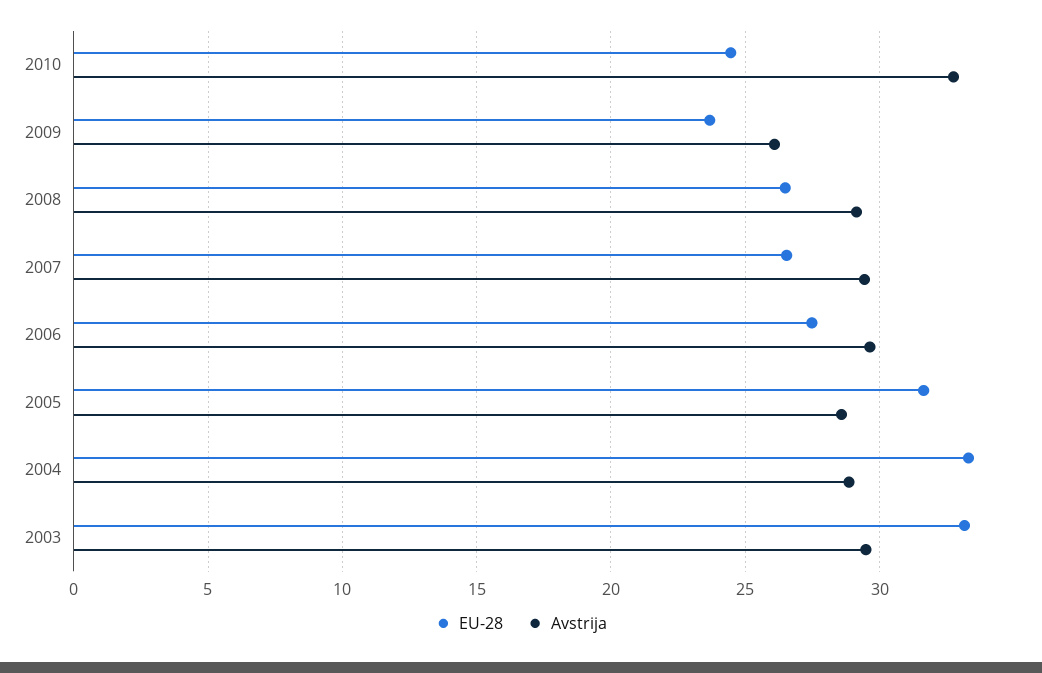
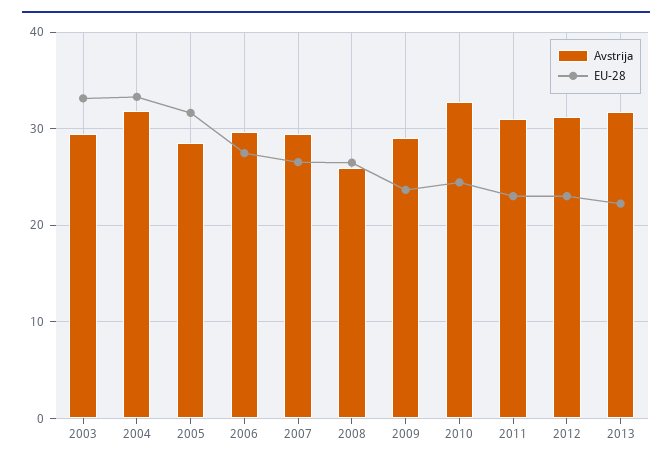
Avstrija, 2009: 26 -> 29
Avstrija, 2008: 29 -> 26
Avstrija, 2004: 29 -> 32
Avstrija, 2011: none -> 31
EU-28, 2011: none -> 23
Avstrija, 2012: none -> 31
EU-28, 2012: none -> 23
Avstrija, 2013: none -> 32
EU-28, 2013: none -> 22

